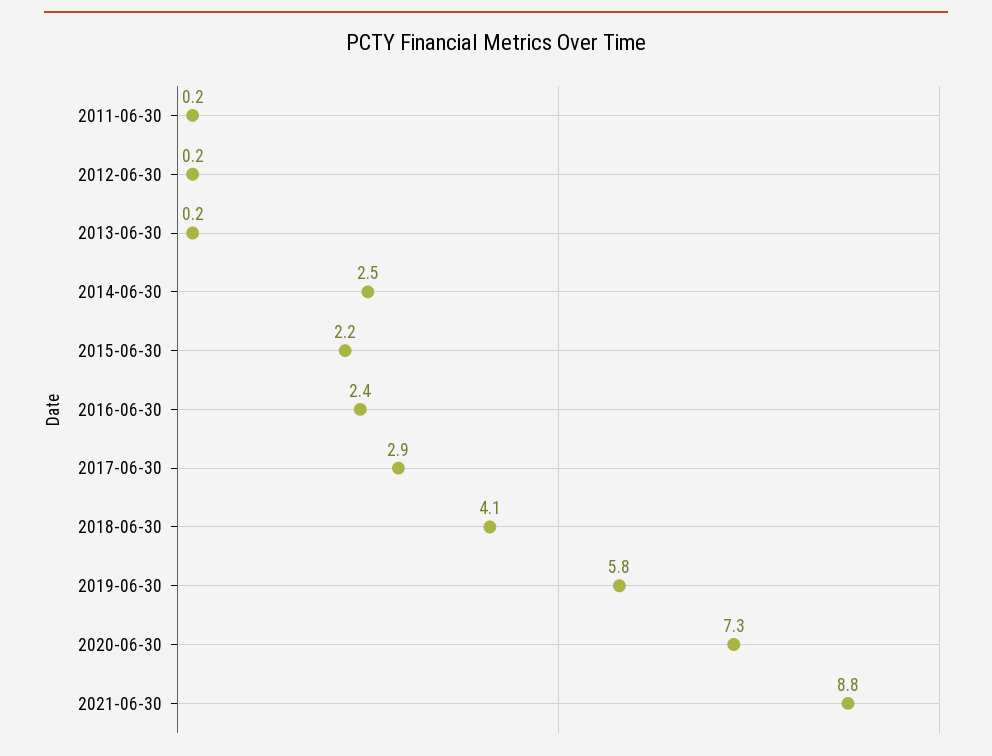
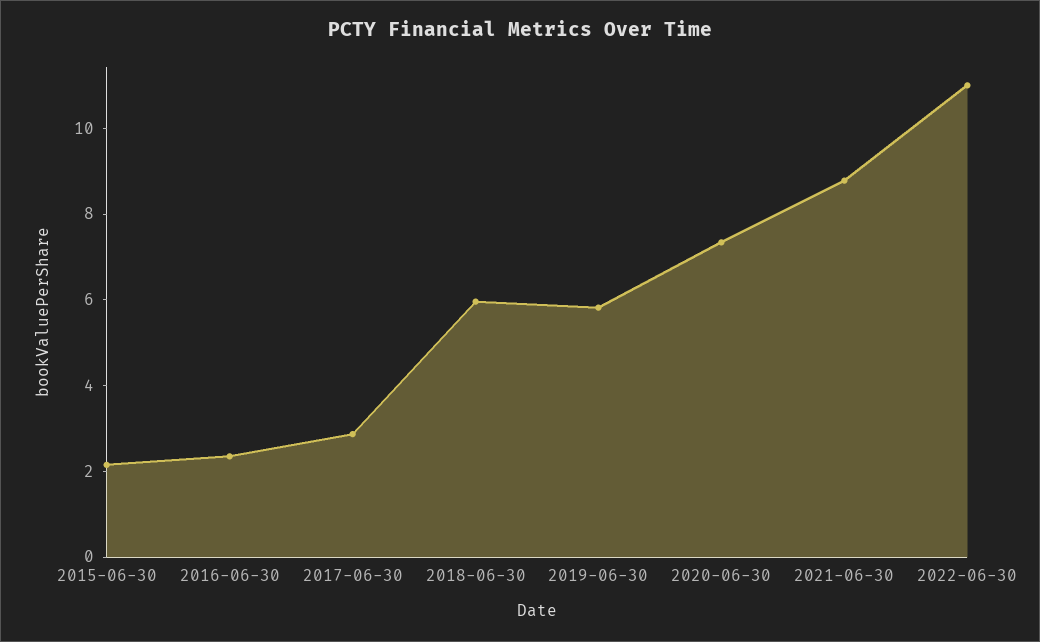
2011-06-30: 0.2 -> none
2012-06-30: 0.2 -> none
2013-06-30: 0.2 -> none
2014-06-30: 2.5 -> none
2018-06-30: 4.1 -> 6
2022-06-30: none -> 11

